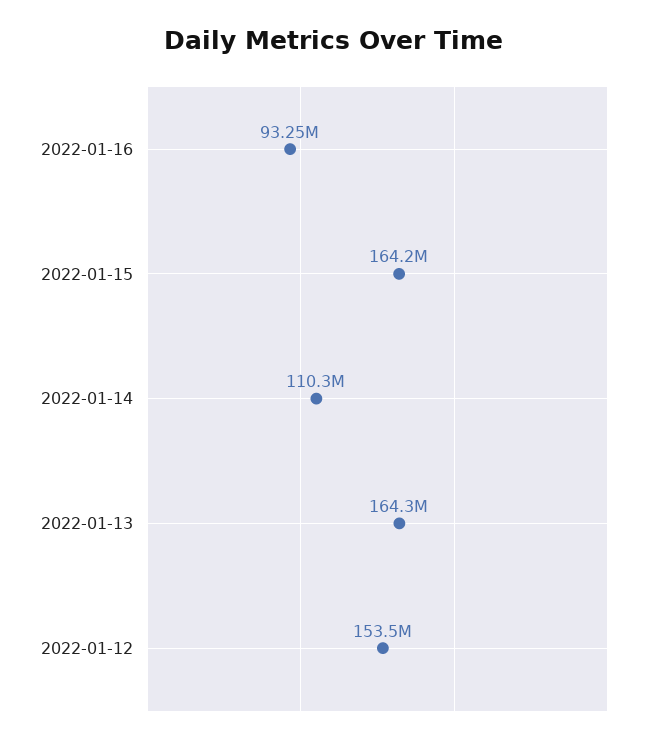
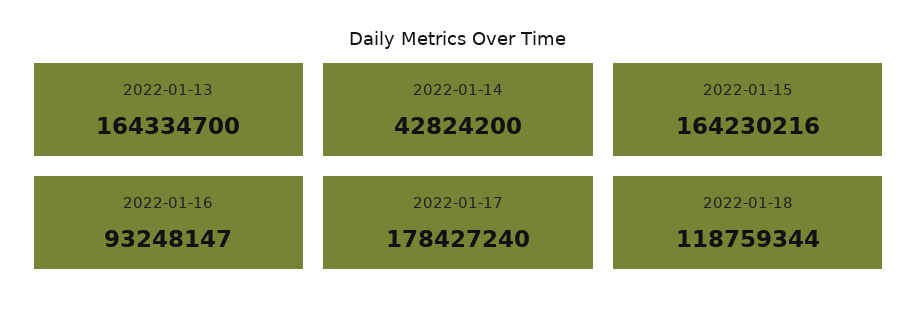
2022-01-14: 110300000 -> 42824200
2022-01-12: 153500000 -> none
2022-01-17: none -> 178427240
2022-01-18: none -> 118759344

